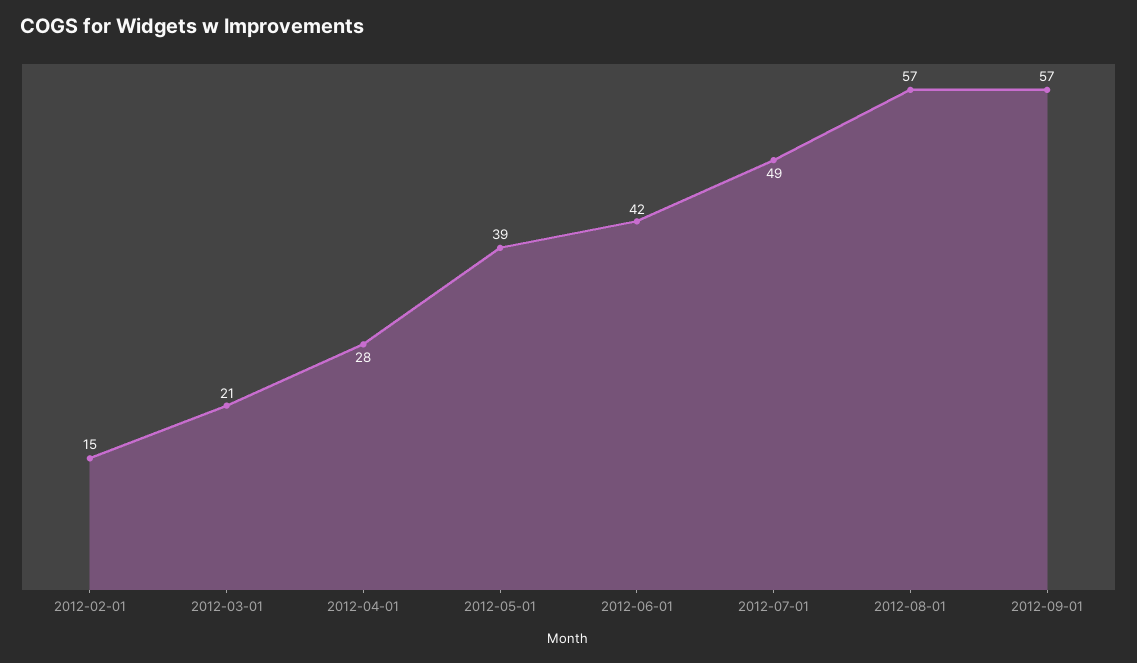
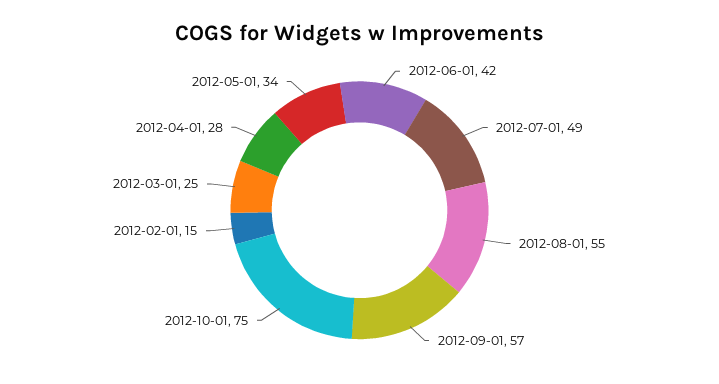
2012-03-01: 21 -> 25
2012-05-01: 39 -> 34
2012-08-01: 57 -> 55
2012-10-01: none -> 75

